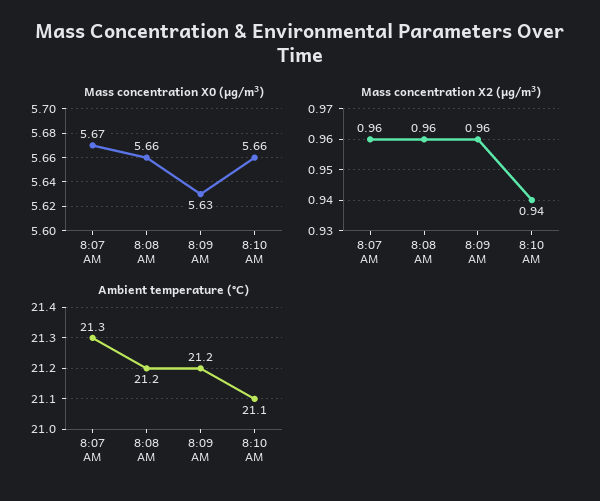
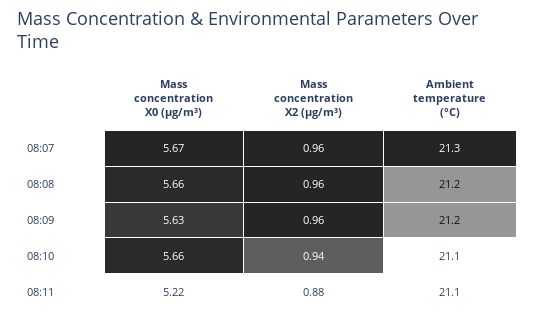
Mass concentration X0 (μg/m³), 08:11: none -> 5.22
Mass concentration X2 (μg/m³), 08:11: none -> 0.88
Ambient temperature (°C), 08:11: none -> 21.1

